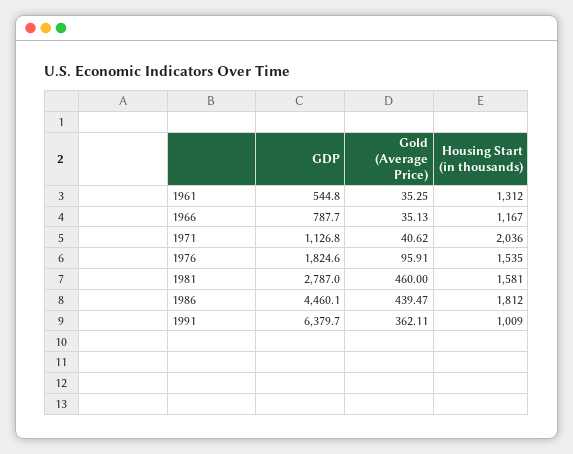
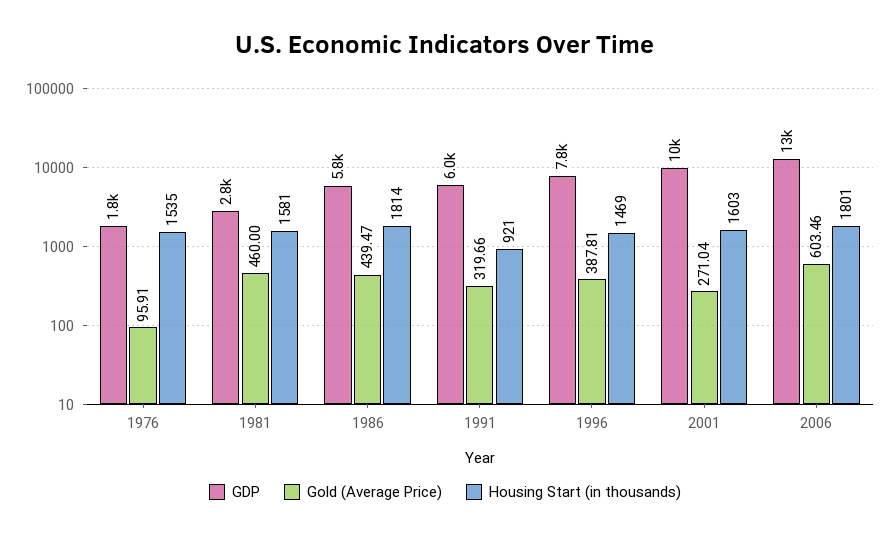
GDP, 1961: 544.8 -> none
Gold (Average Price), 1961: 35.25 -> none
Housing Start (in thousands), 1961: 1312 -> none
GDP, 1966: 787.7 -> none
Gold (Average Price), 1966: 35.13 -> none
Housing Start (in thousands), 1966: 1167 -> none
GDP, 1971: 1126.8 -> none
Gold (Average Price), 1971: 40.62 -> none
Housing Start (in thousands), 1971: 2036 -> none
GDP, 1986: 4460.1 -> 5800
Housing Start (in thousands), 1986: 1812 -> 1814
GDP, 1991: 6379.7 -> 6000
Gold (Average Price), 1991: 362.11 -> 319.66
Housing Start (in thousands), 1991: 1009 -> 921
GDP, 1996: none -> 7800
Gold (Average Price), 1996: none -> 387.81
Housing Start (in thousands), 1996: none -> 1469
GDP, 2001: none -> 10000
Gold (Average Price), 2001: none -> 271.04
Housing Start (in thousands), 2001: none -> 1603
GDP, 2006: none -> 13000
Gold (Average Price), 2006: none -> 603.46
Housing Start (in thousands), 2006: none -> 1801

